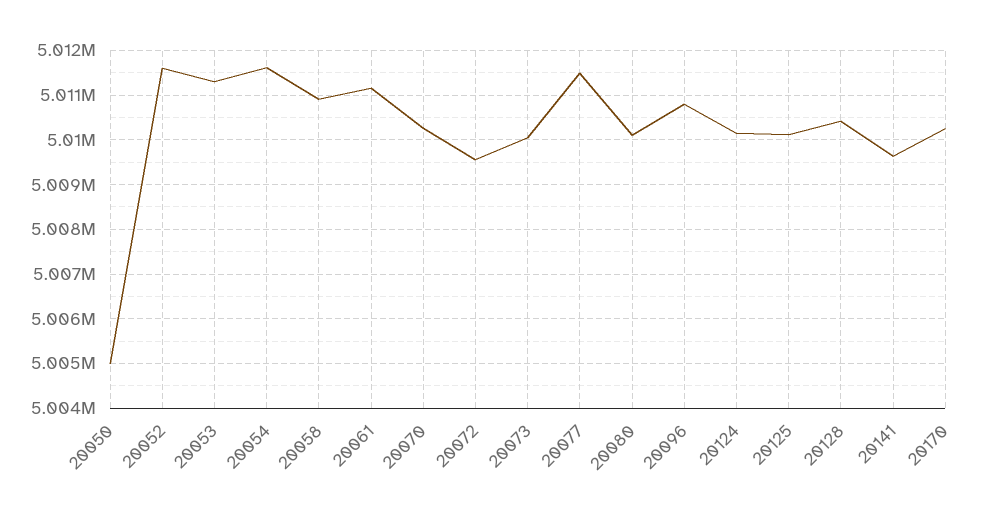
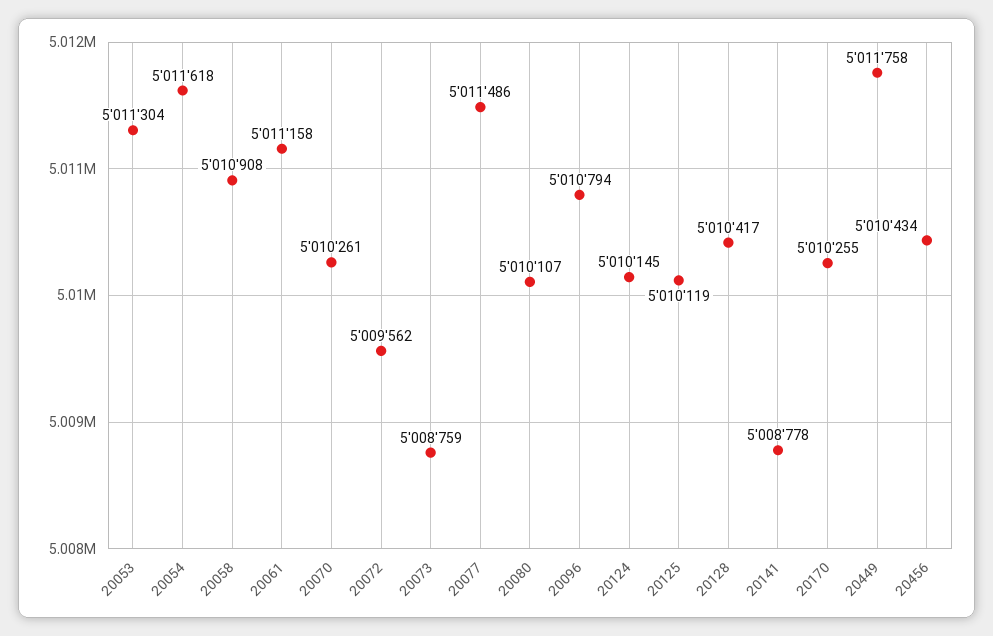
20050: 5005000 -> none
20052: 5011600 -> none
20073: 5010000 -> 5008759
20141: 5009600 -> 5008778
20449: none -> 5011758
20456: none -> 5010434

